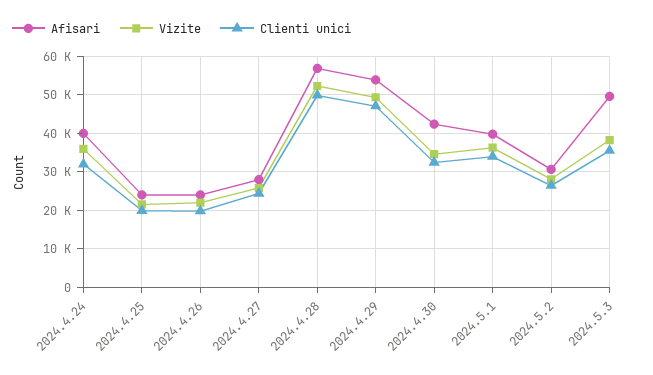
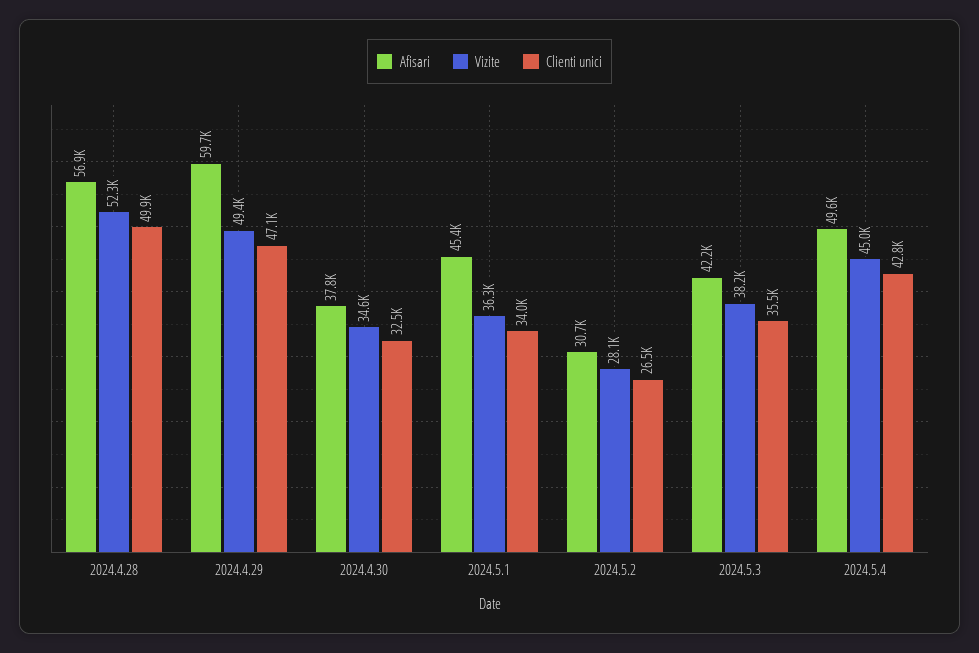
Afisari, 2024.4.24: 40000 -> none
Vizite, 2024.4.24: 36000 -> none
Clienti unici, 2024.4.24: 32000 -> none
Afisari, 2024.4.25: 24000 -> none
Vizite, 2024.4.25: 22000 -> none
Clienti unici, 2024.4.25: 20000 -> none
Afisari, 2024.4.26: 24000 -> none
Vizite, 2024.4.26: 22000 -> none
Clienti unici, 2024.4.26: 20000 -> none
Afisari, 2024.4.27: 28000 -> none
Vizite, 2024.4.27: 26000 -> none
Clienti unici, 2024.4.27: 24000 -> none
Afisari, 2024.4.29: 54000 -> 59700
Afisari, 2024.4.30: 42000 -> 37800
Afisari, 2024.5.1: 40000 -> 45400
Afisari, 2024.5.3: 50000 -> 42200
Afisari, 2024.5.4: none -> 49600
Vizite, 2024.5.4: none -> 45000
Clienti unici, 2024.5.4: none -> 42800

